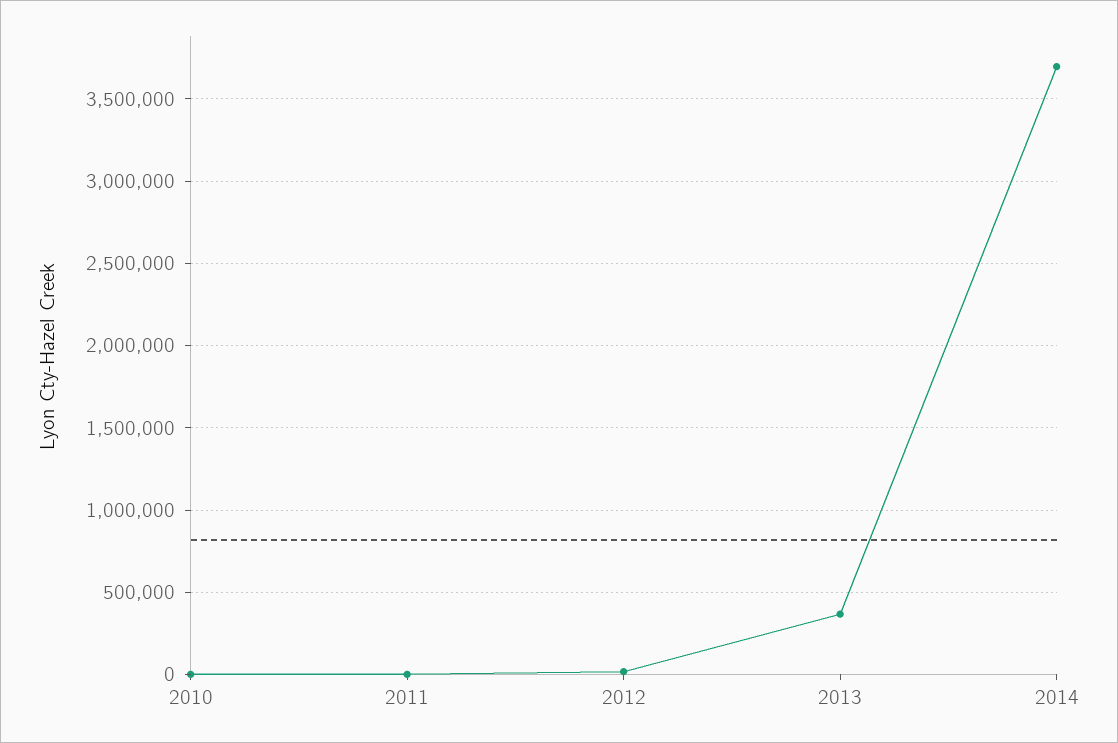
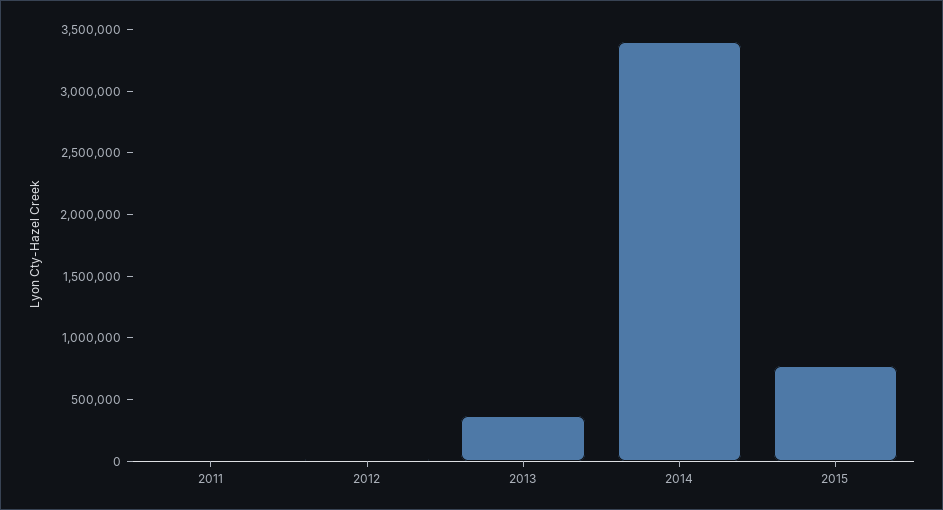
2010: 0 -> none
2014: 3700000 -> 3400000
2015: none -> 800000

